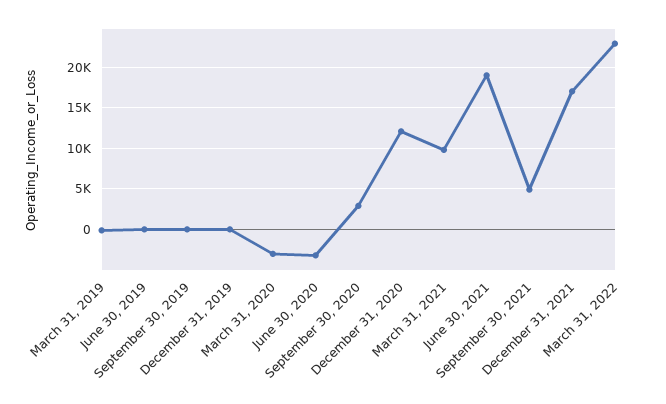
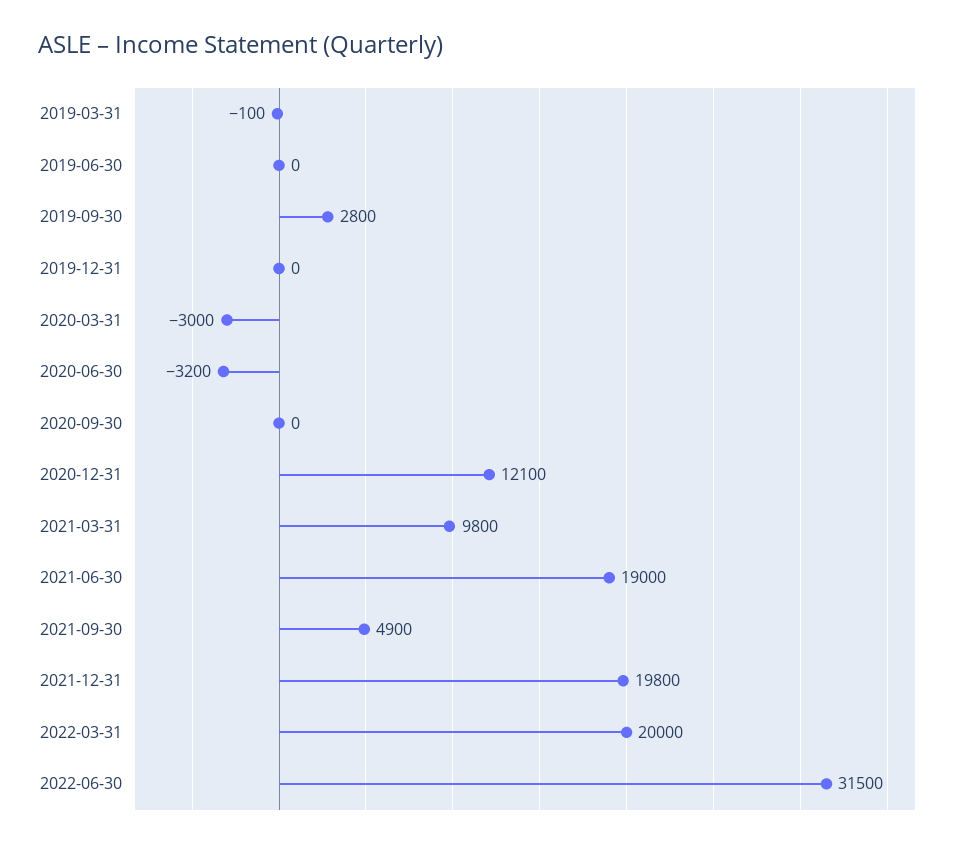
September 30, 2019: 0 -> 2800
September 30, 2020: 3000 -> 0
December 31, 2021: 17000 -> 19800
March 31, 2022: 23000 -> 20000
2022-06-30: none -> 31500

